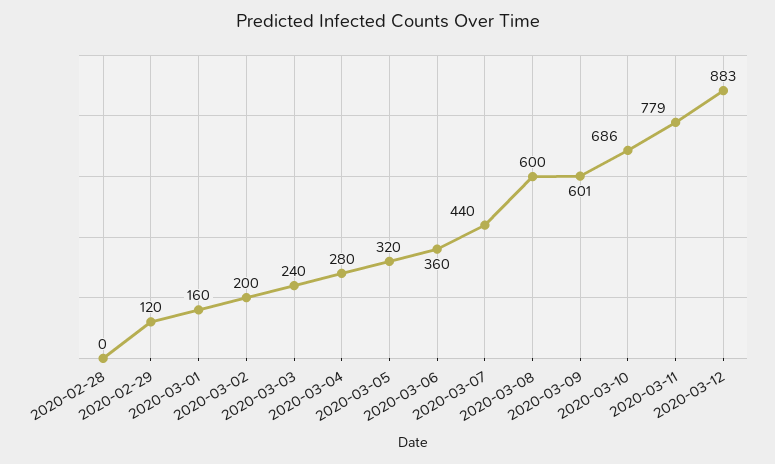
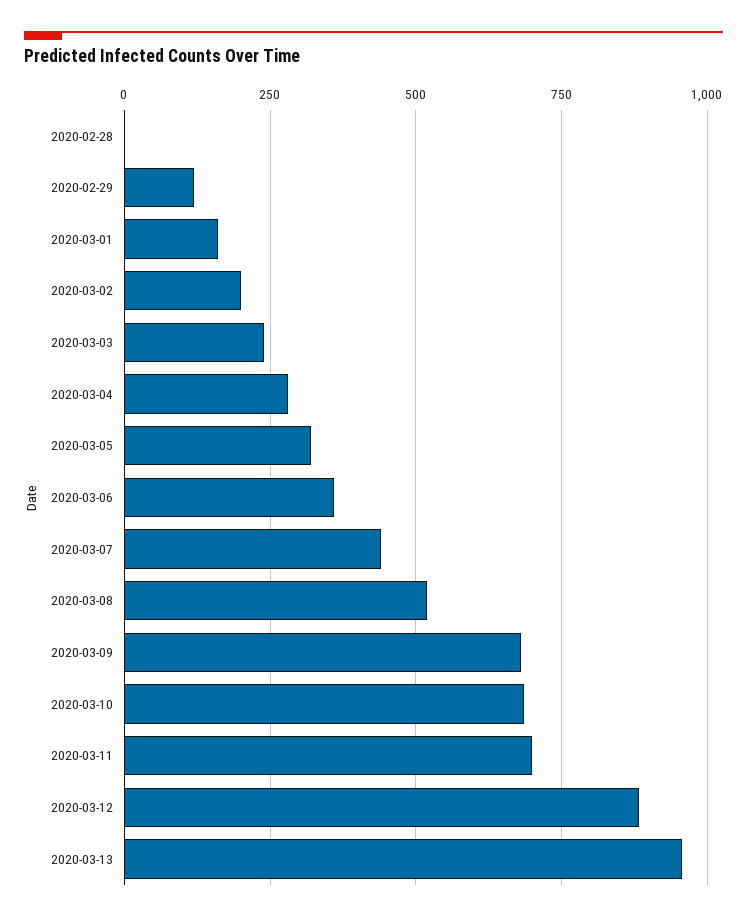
2020-03-08: 600 -> 525
2020-03-09: 601 -> 675
2020-03-11: 779 -> 700
2020-03-13: none -> 950

